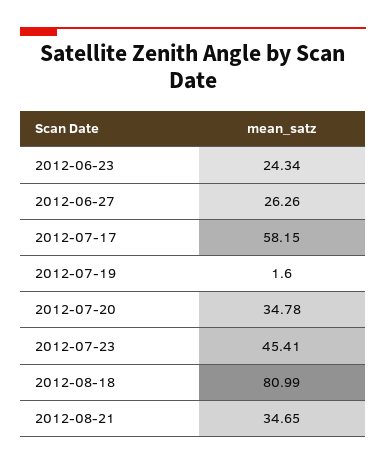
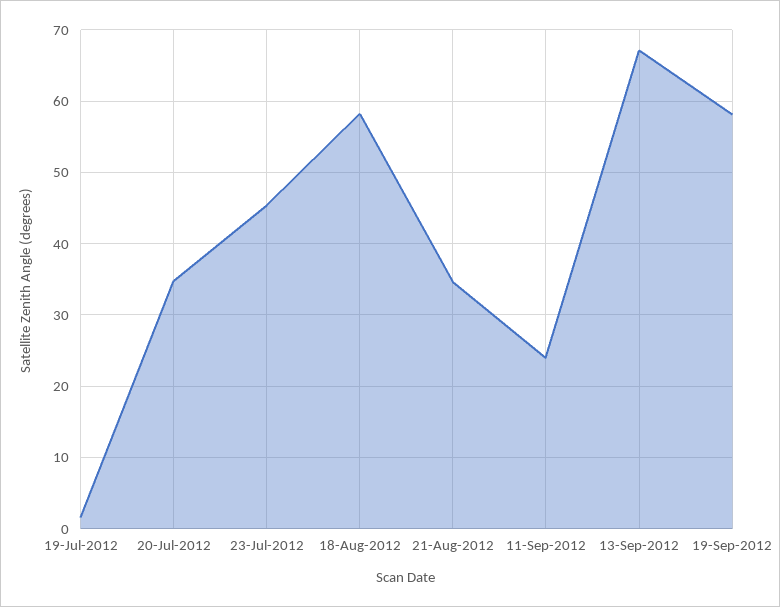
2012-06-23: 24.34 -> none
2012-06-27: 26.26 -> none
2012-07-17: 58.15 -> none
2012-08-18: 80.99 -> 58
11-Sep-2012: none -> 24
13-Sep-2012: none -> 67
19-Sep-2012: none -> 58

